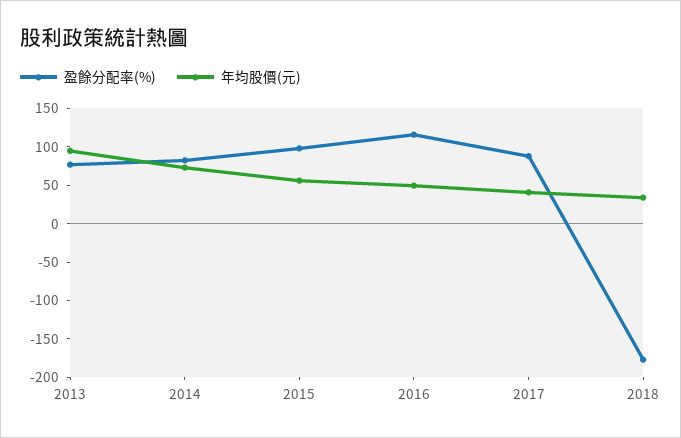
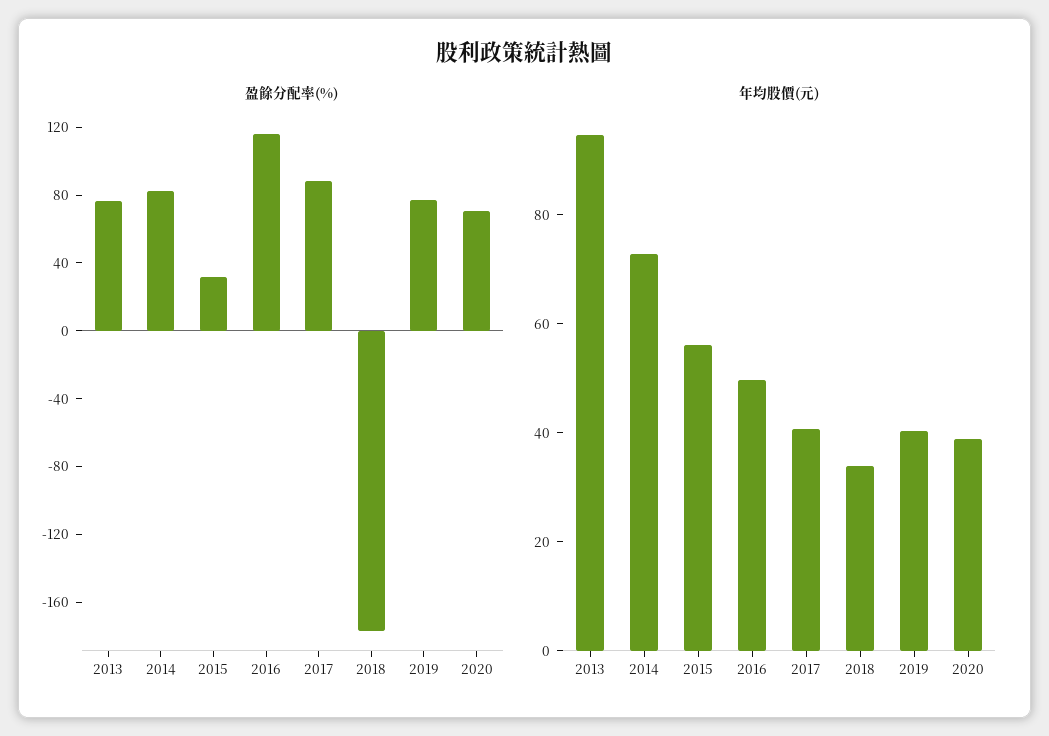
盈餘分配率(%), 2015: 100 -> 30
盈餘分配率(%), 2019: none -> 80
盈餘分配率(%), 2020: none -> 70
年均股價(元), 2019: none -> 40
年均股價(元), 2020: none -> 40

